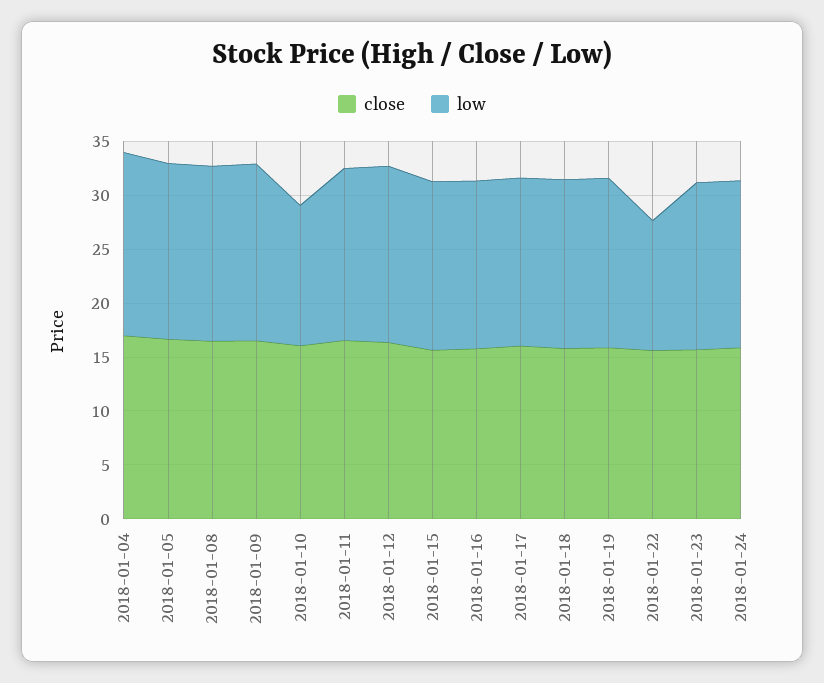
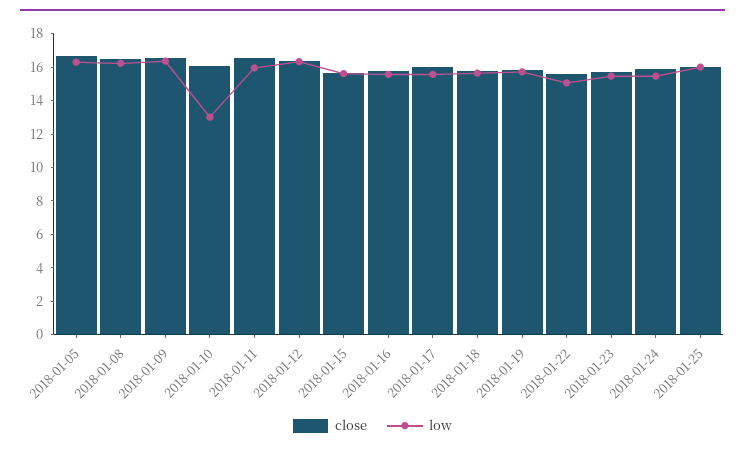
close, 2018-01-04: 17 -> none
low, 2018-01-04: 17 -> none
low, 2018-01-22: 12 -> 15
close, 2018-01-25: none -> 16
low, 2018-01-25: none -> 16

